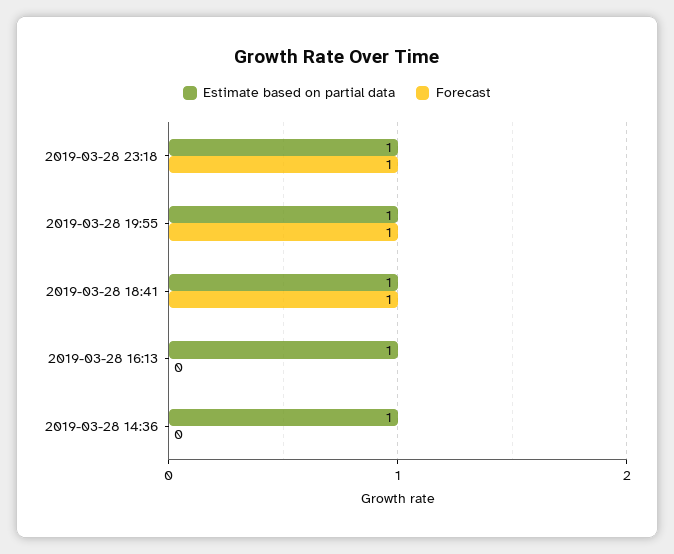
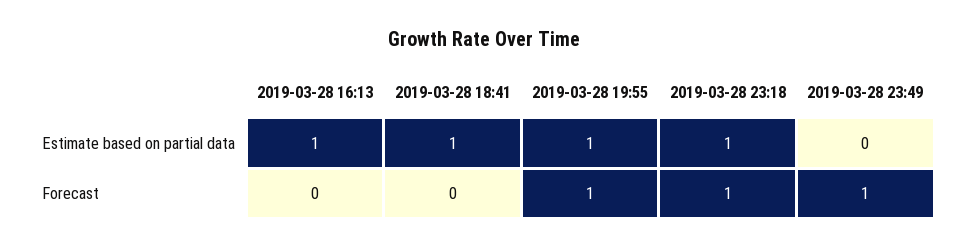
Forecast, 2019-03-28 18:41: 1 -> 0
Estimate based on partial data, 2019-03-28 14:36: 1 -> none
Forecast, 2019-03-28 14:36: 0 -> none
Estimate based on partial data, 2019-03-28 23:49: none -> 0
Forecast, 2019-03-28 23:49: none -> 1

